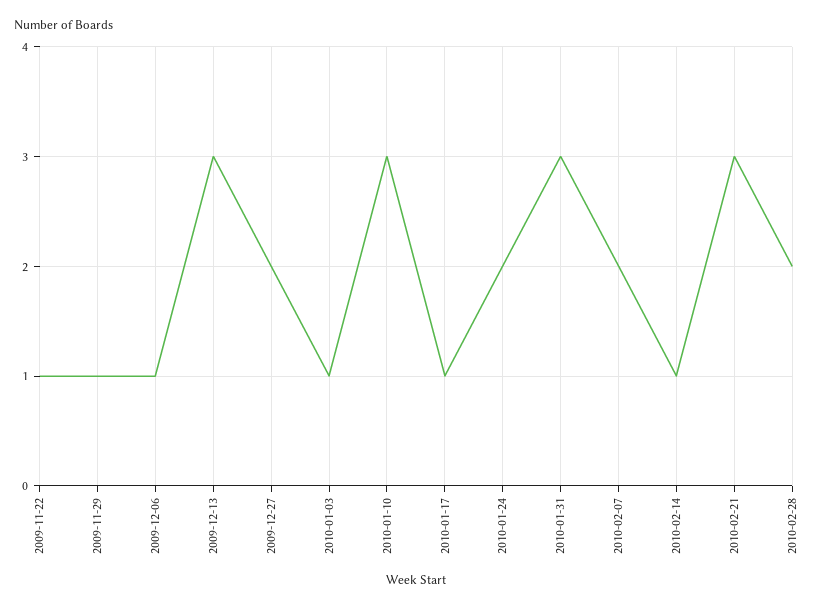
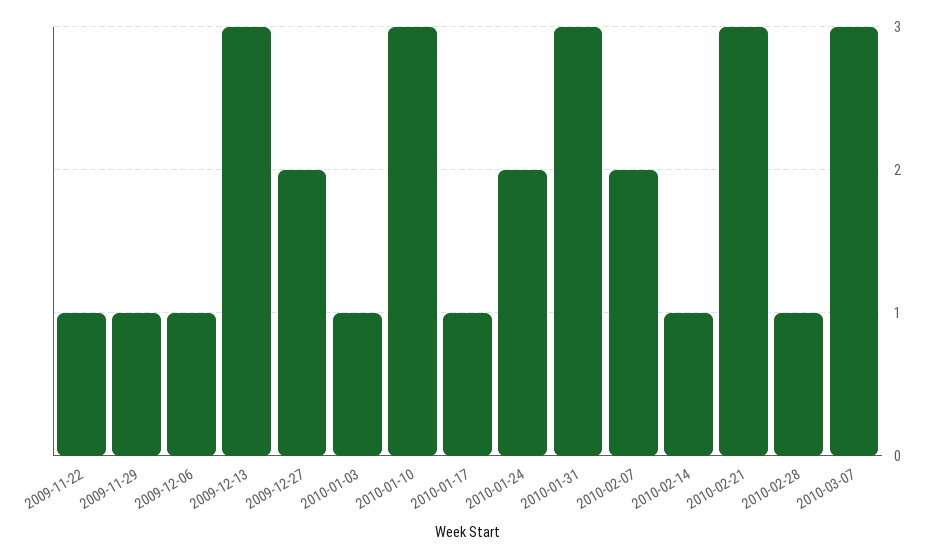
2010-02-28: 2 -> 1
2010-03-07: none -> 3

